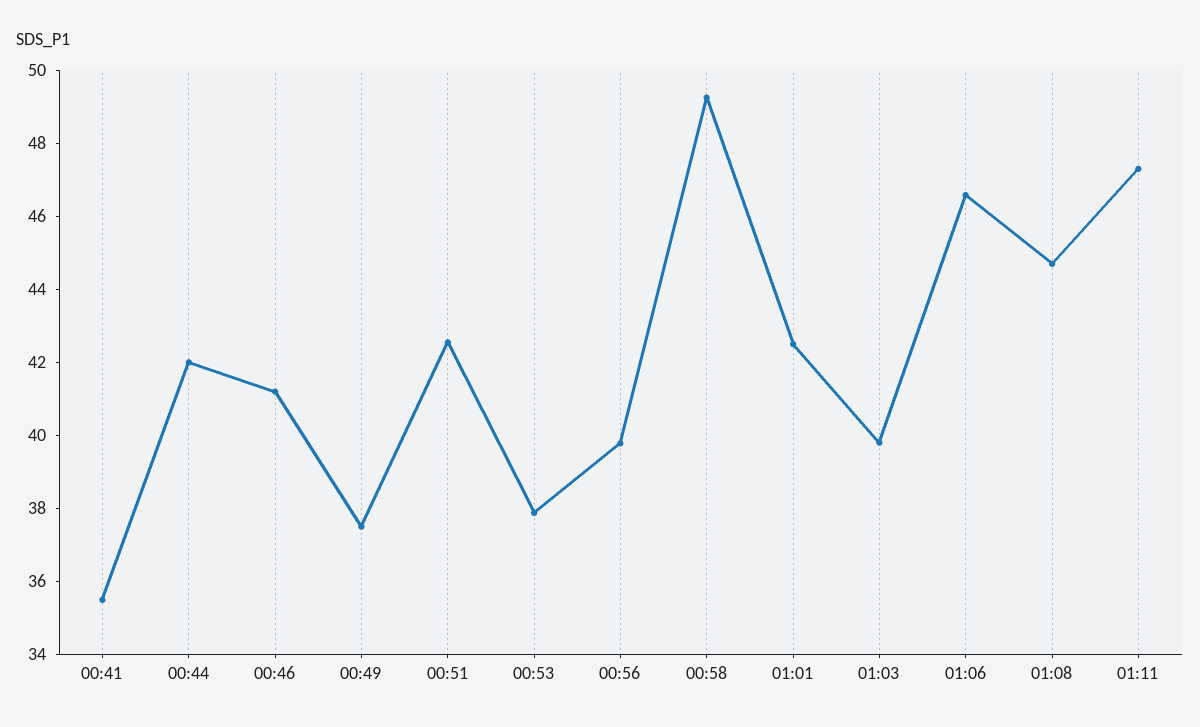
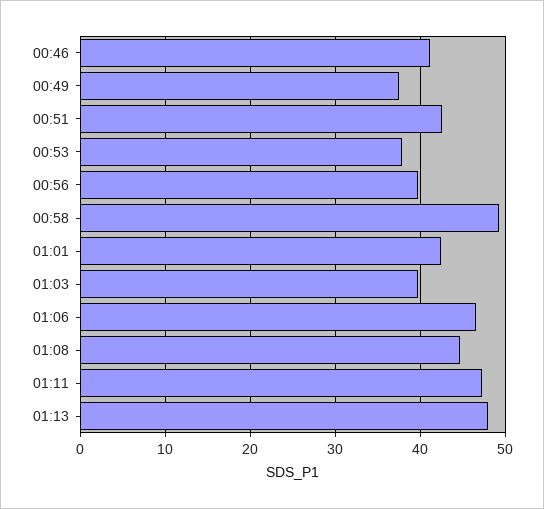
00:41: 35.5 -> none
00:44: 42 -> none
01:13: none -> 48

